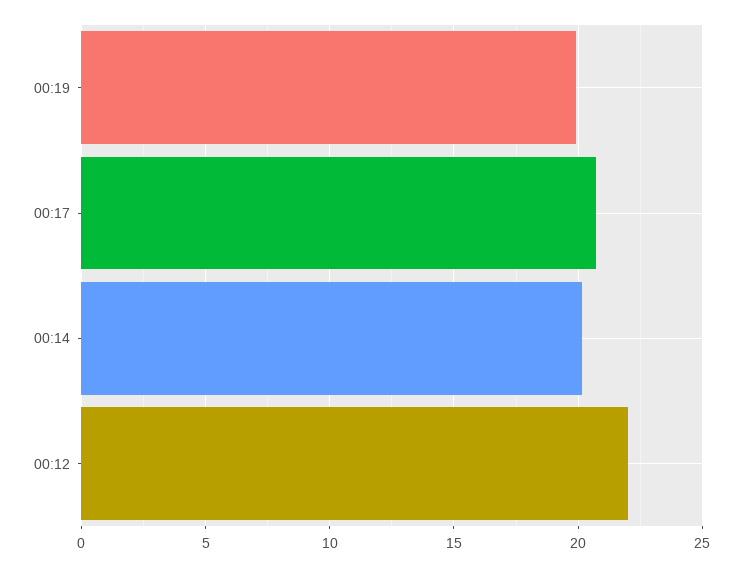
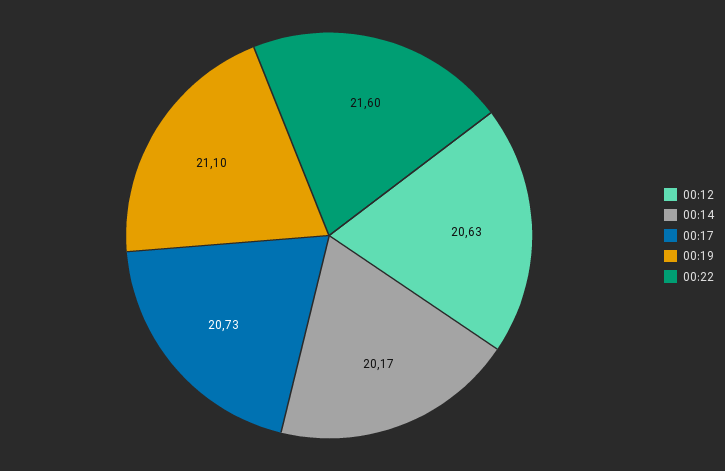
00:19: 20 -> 21.1
00:12: 22 -> 20.63
00:22: none -> 21.6

